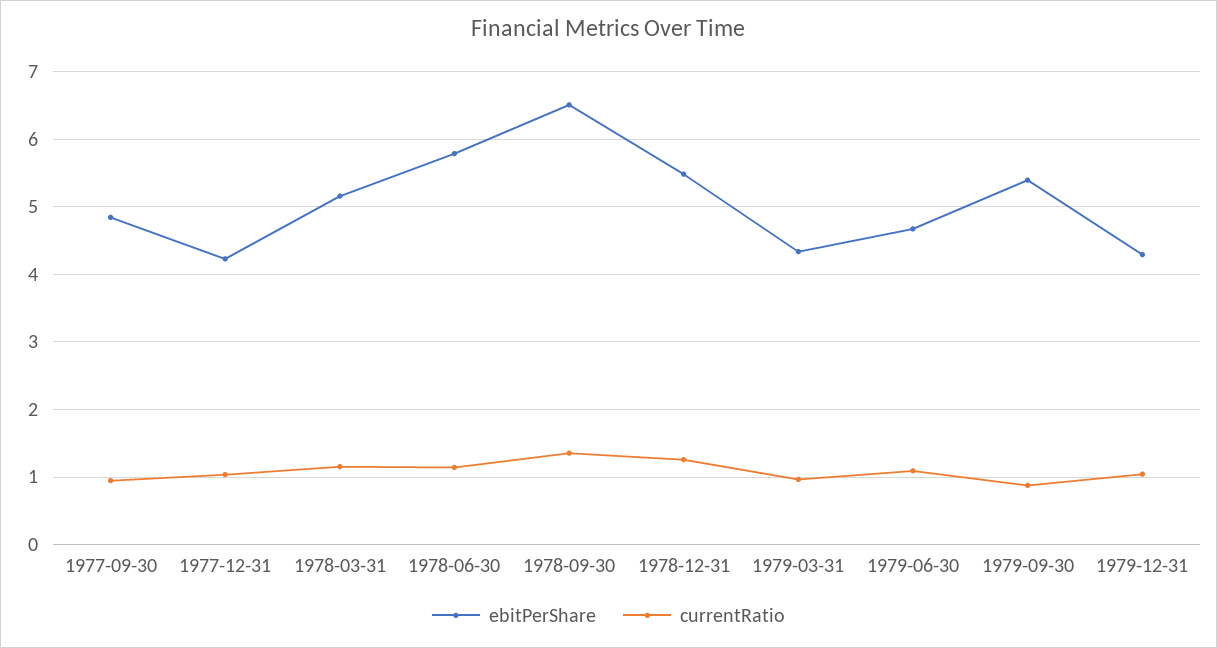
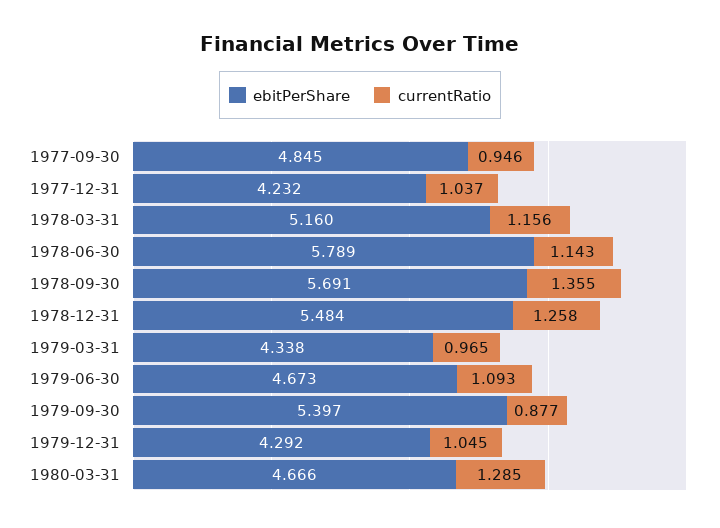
ebitPerShare, 1978-09-30: 6.5 -> 5.691
ebitPerShare, 1980-03-31: none -> 4.666
currentRatio, 1980-03-31: none -> 1.285

